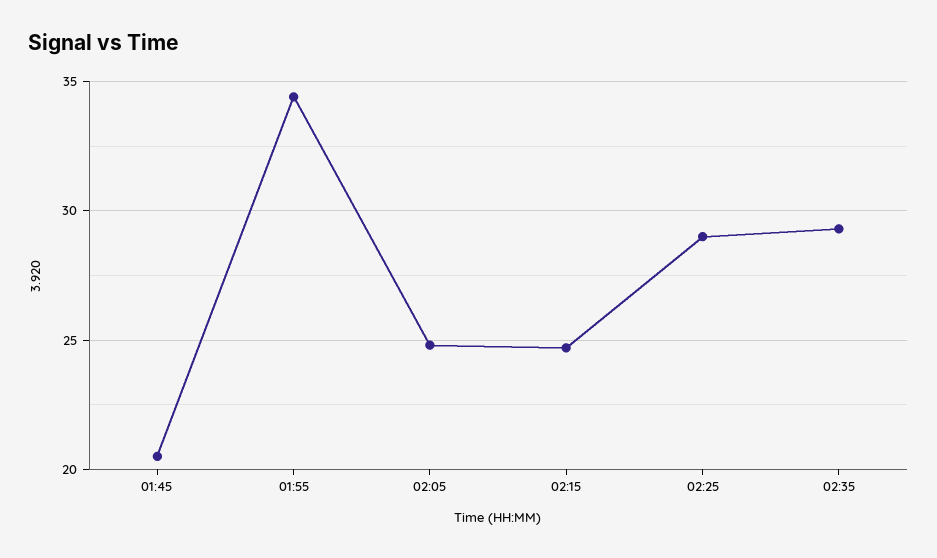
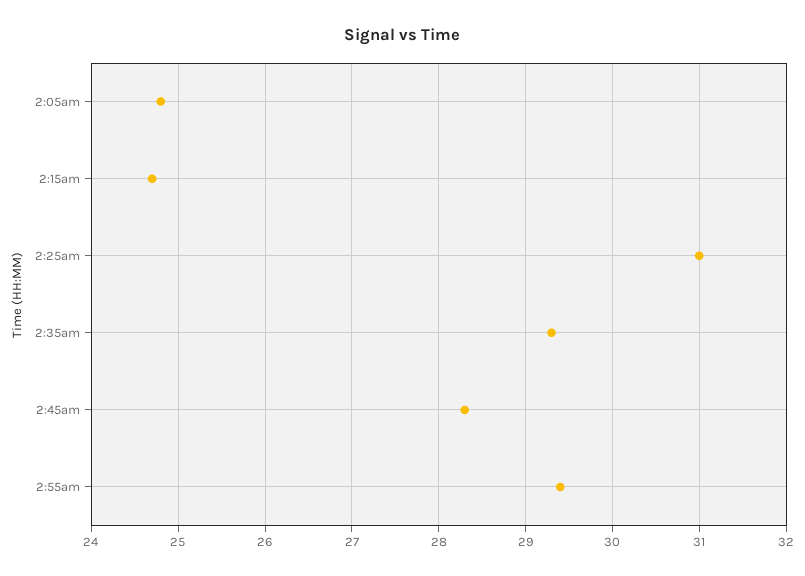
01:45: 20.5 -> none
01:55: 34.5 -> none
02:25: 29 -> 31
2:45am: none -> 28.3
2:55am: none -> 29.4

